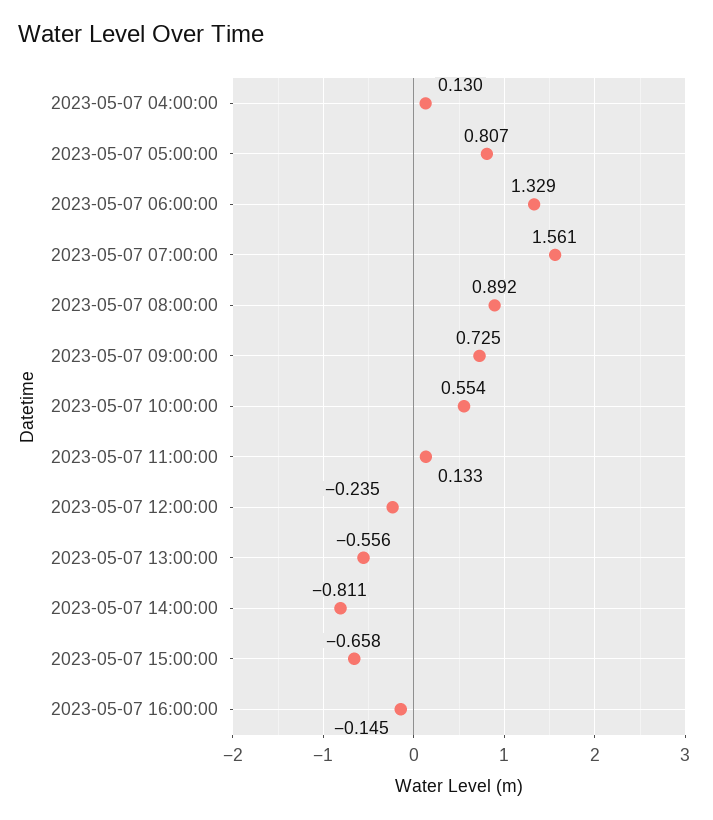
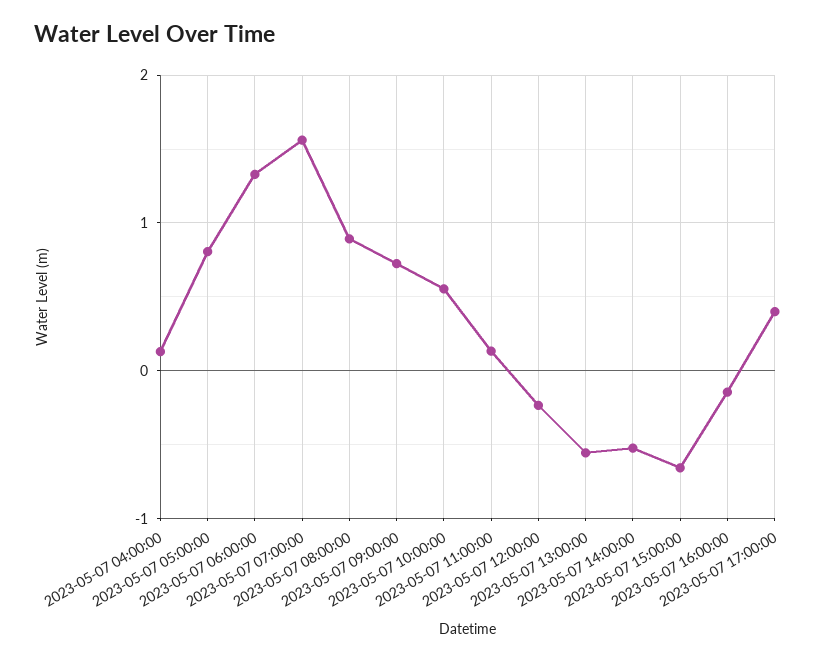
2023-05-07 14:00:00: -0.811 -> -0.5
2023-05-07 17:00:00: none -> 0.4

